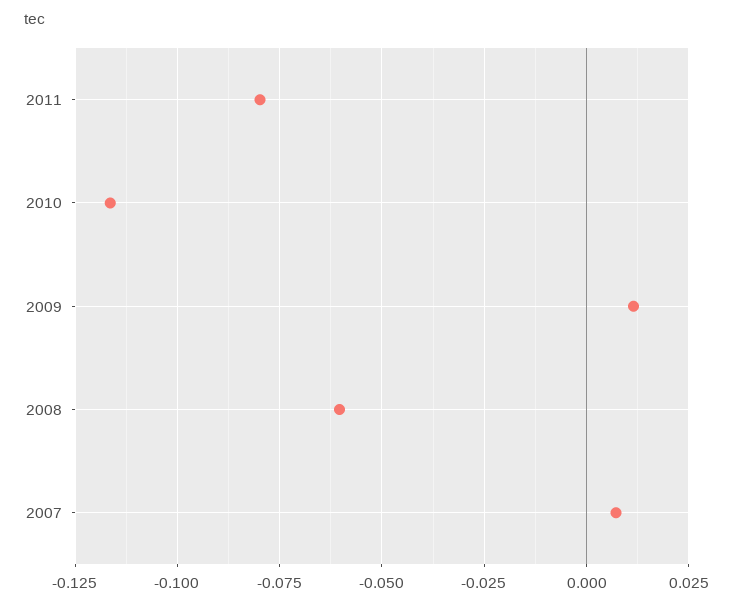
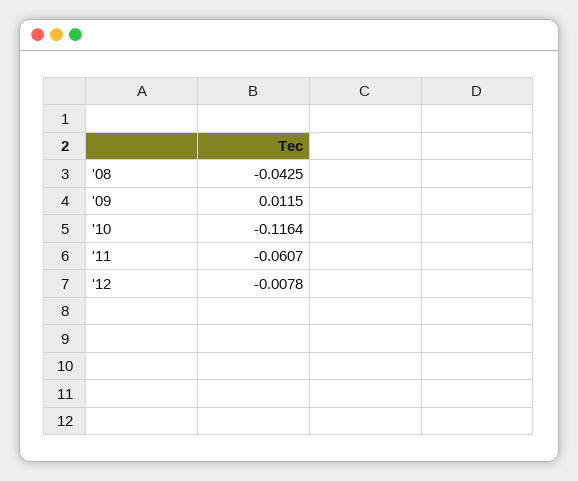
2011: -0.08 -> -0.0607
2008: -0.06 -> -0.0425
2007: 0.0075 -> none
'12: none -> -0.0078

